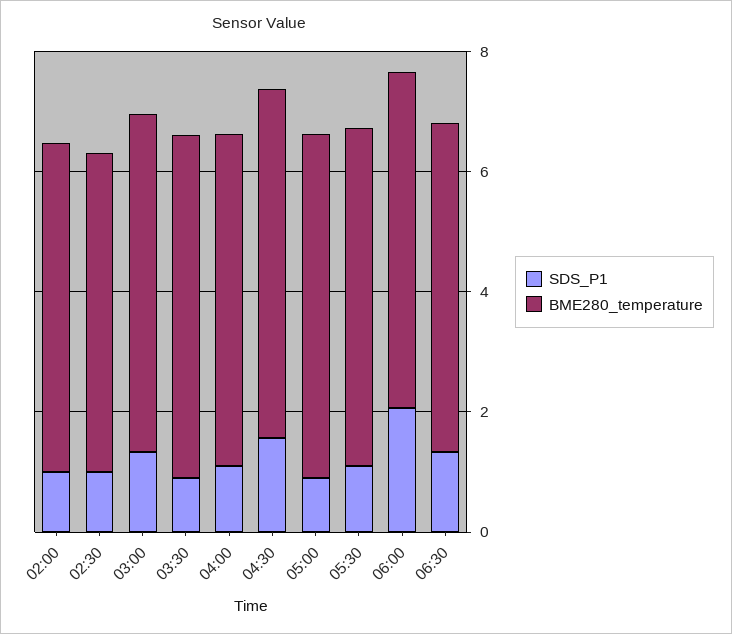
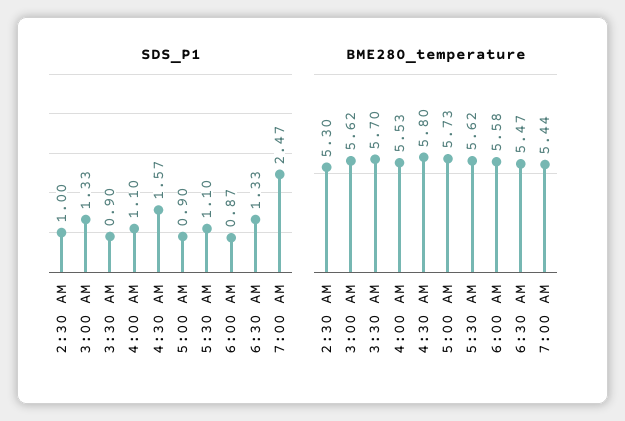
SDS_P1, 02:00: 1 -> none
BME280_temperature, 02:00: 5.5 -> none
SDS_P1, 06:00: 2 -> 0.87
SDS_P1, 7:00 AM: none -> 2.47
BME280_temperature, 7:00 AM: none -> 5.44

